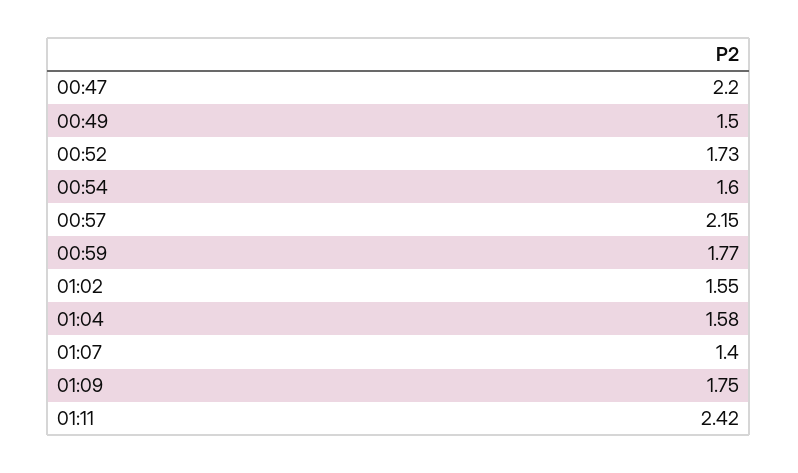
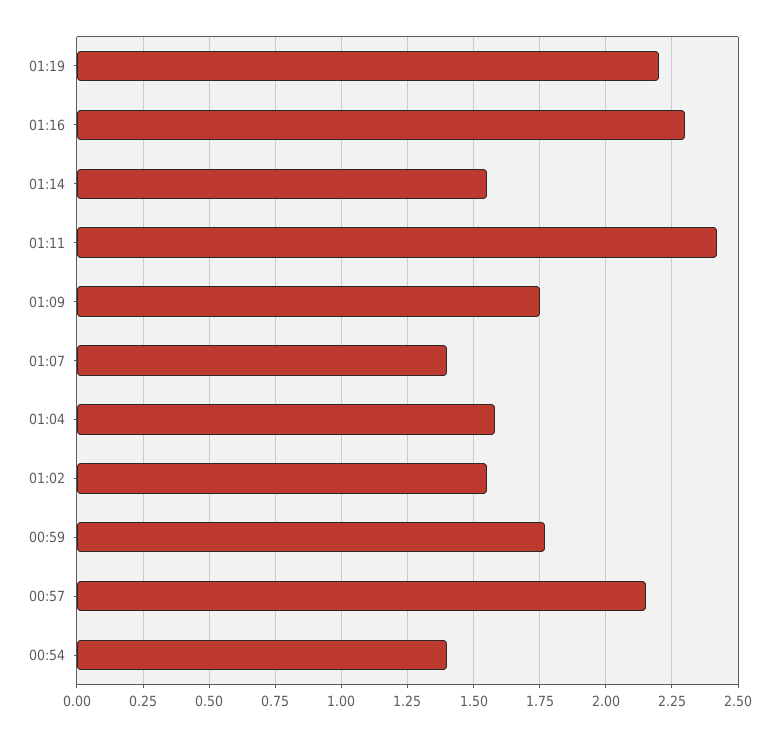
00:47: 2.2 -> none
00:49: 1.5 -> none
00:52: 1.73 -> none
00:54: 1.6 -> 1.4
01:19: none -> 2.2
01:16: none -> 2.3
01:14: none -> 1.55

